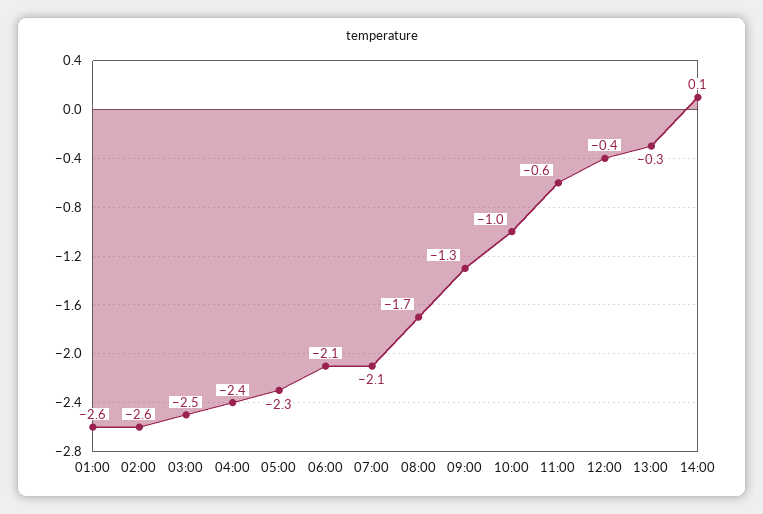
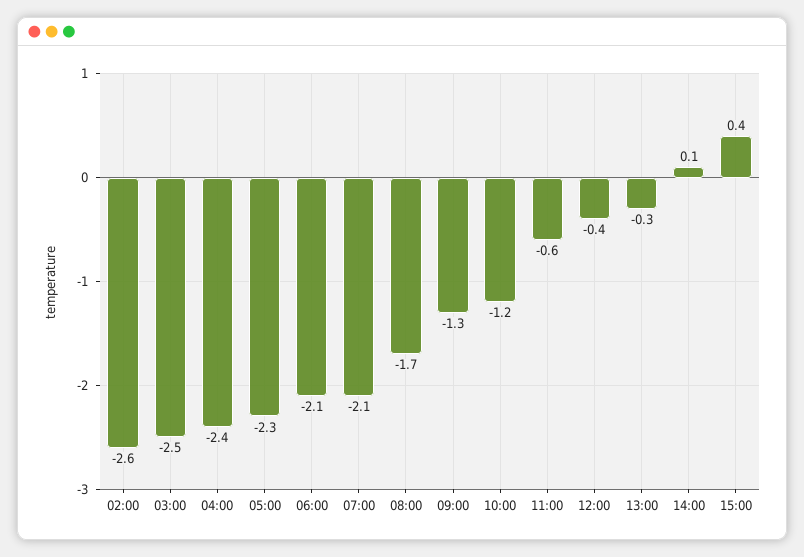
01:00: -2.6 -> none
10:00: -1 -> -1.2
15:00: none -> 0.4

